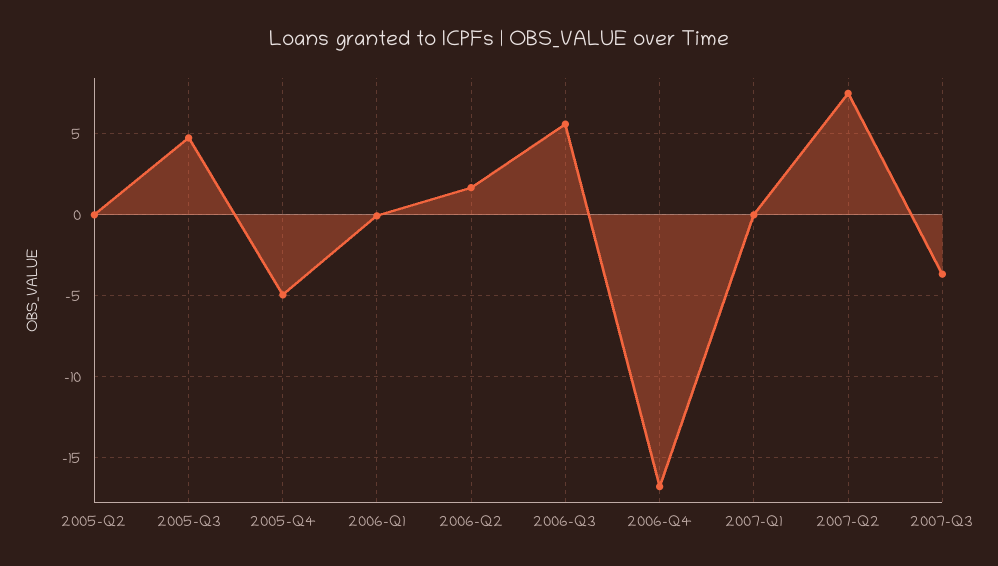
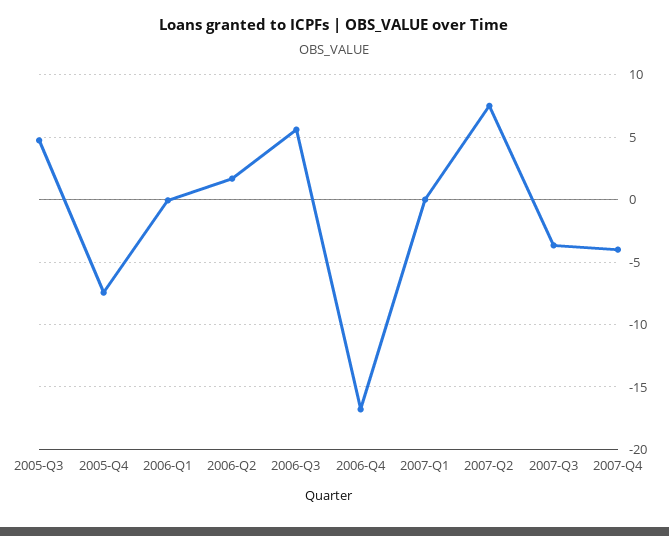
2005-Q2: 0 -> none
2005-Q4: -5 -> -7.5
2007-Q4: none -> -4

